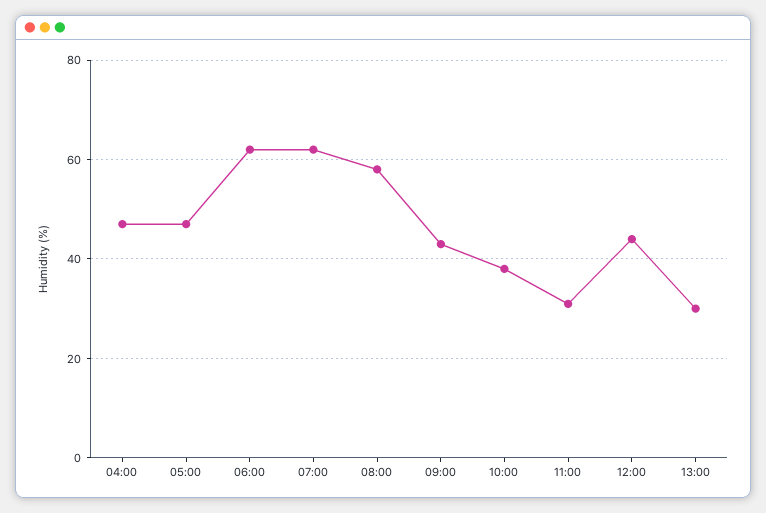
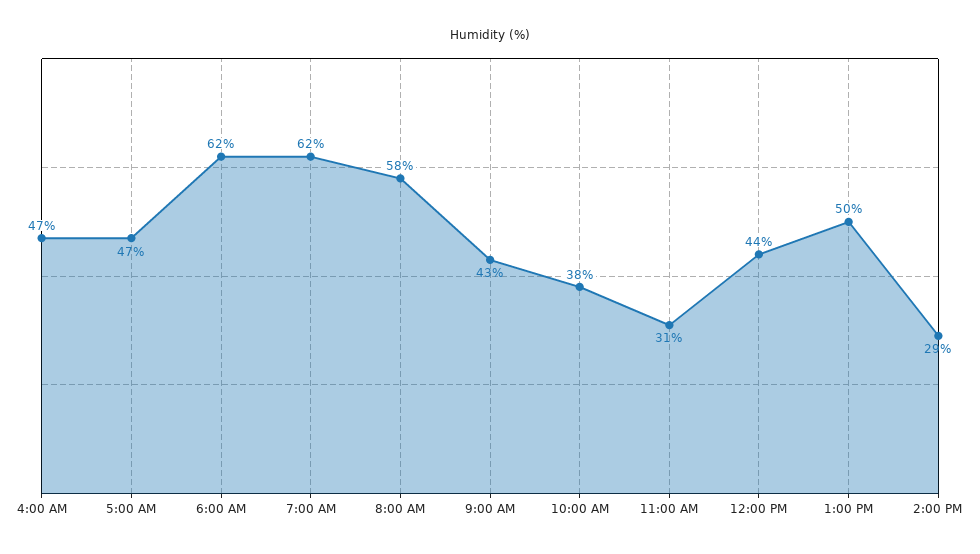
13:00: 30 -> 50
2:00 PM: none -> 29

